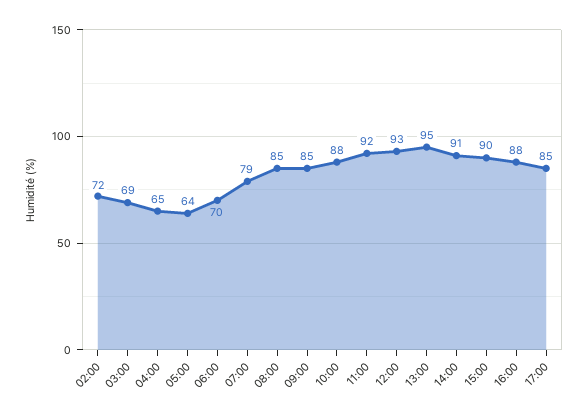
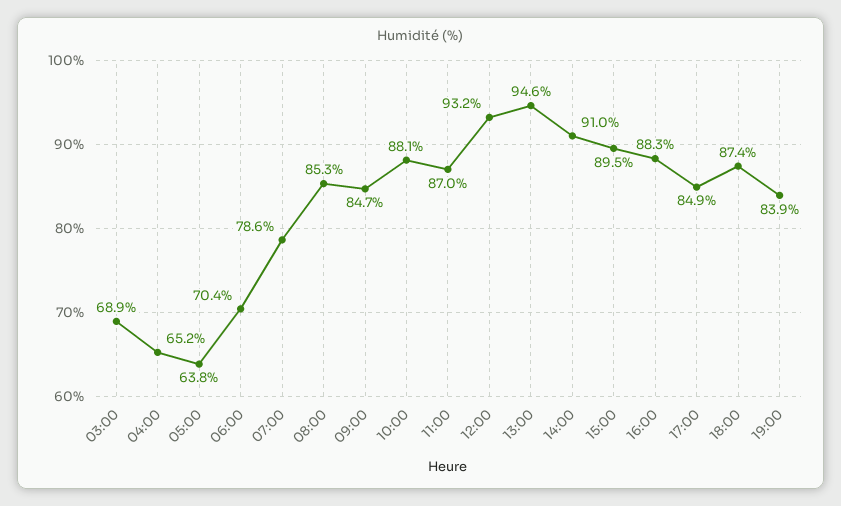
02:00: 72 -> none
11:00: 92 -> 87
18:00: none -> 87.4
19:00: none -> 83.9

